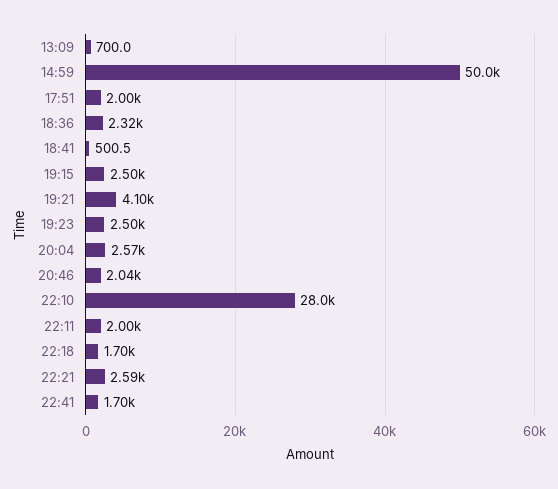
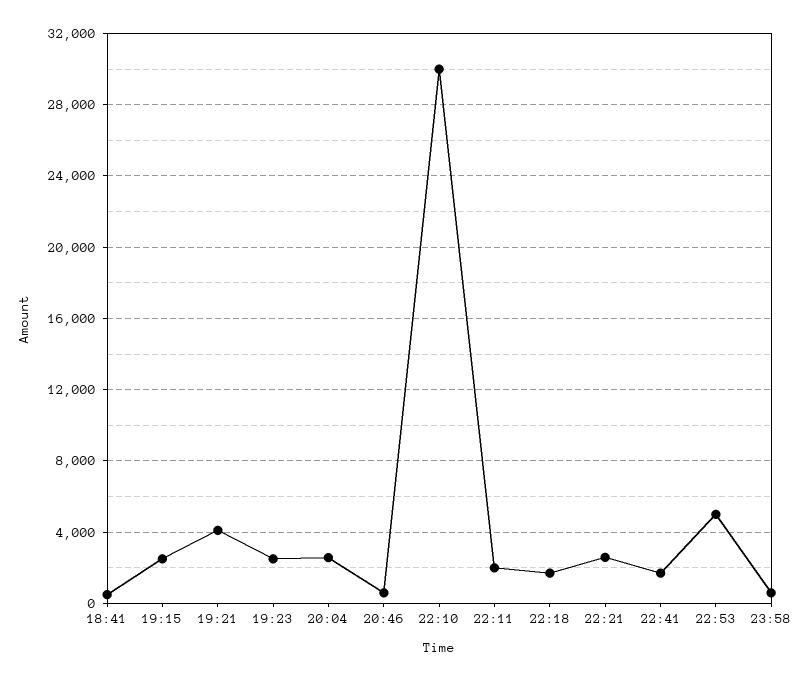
13:09: 700 -> none
14:59: 50000 -> none
17:51: 2000 -> none
18:36: 2320 -> none
20:46: 2040 -> 500
22:10: 28000 -> 30000
22:53: none -> 5000
23:58: none -> 500

